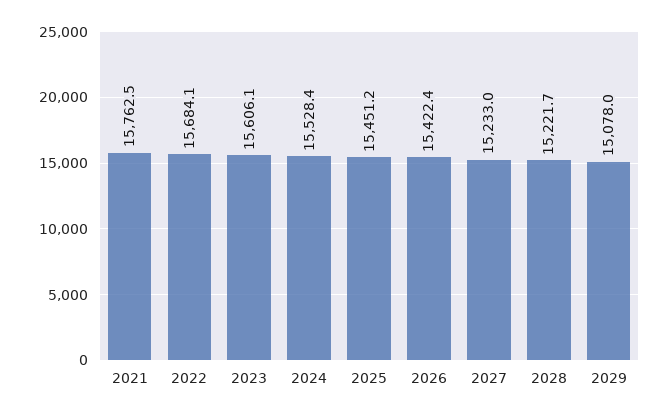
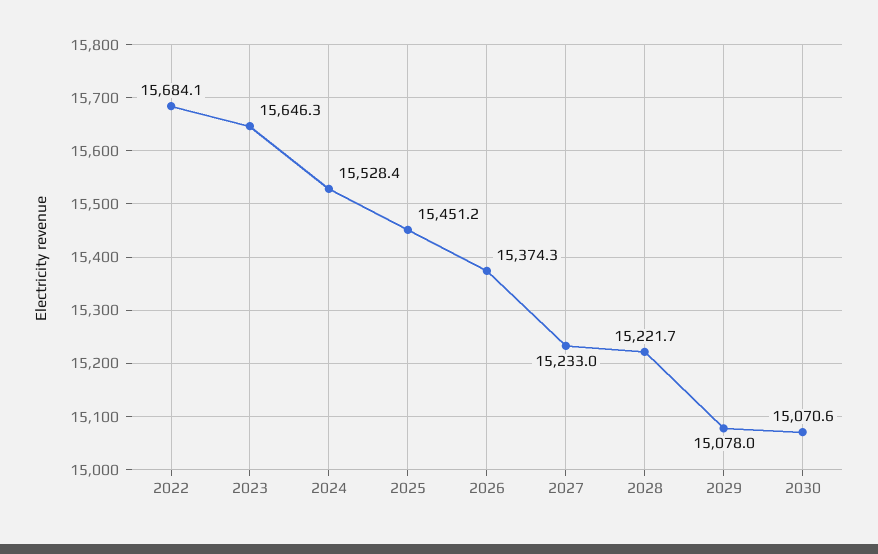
2021: 15762.5 -> none
2023: 15606.1 -> 15646.3
2026: 15422.4 -> 15374.3
2030: none -> 15070.6

